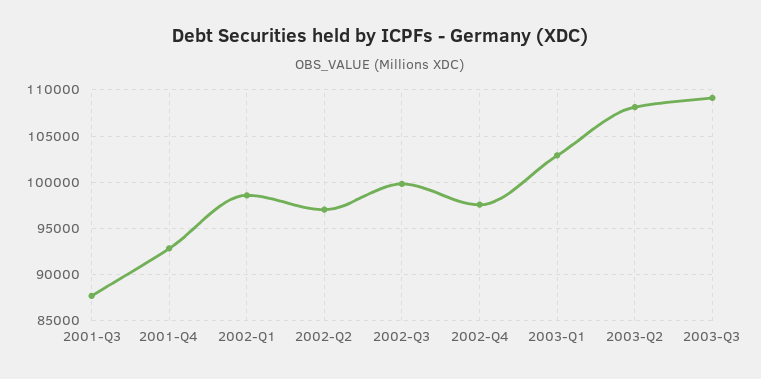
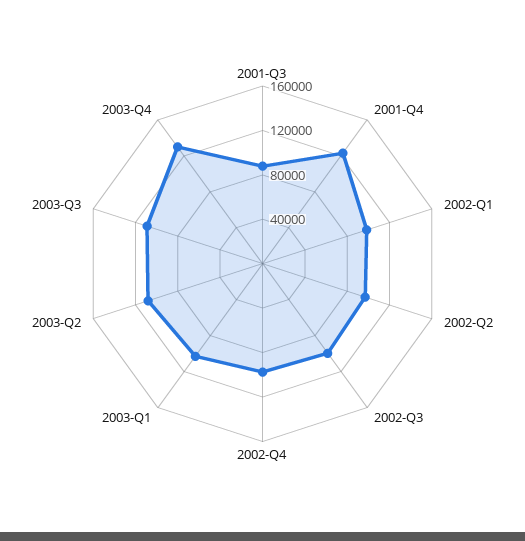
2001-Q4: 93000 -> 120000
2003-Q4: none -> 130000

